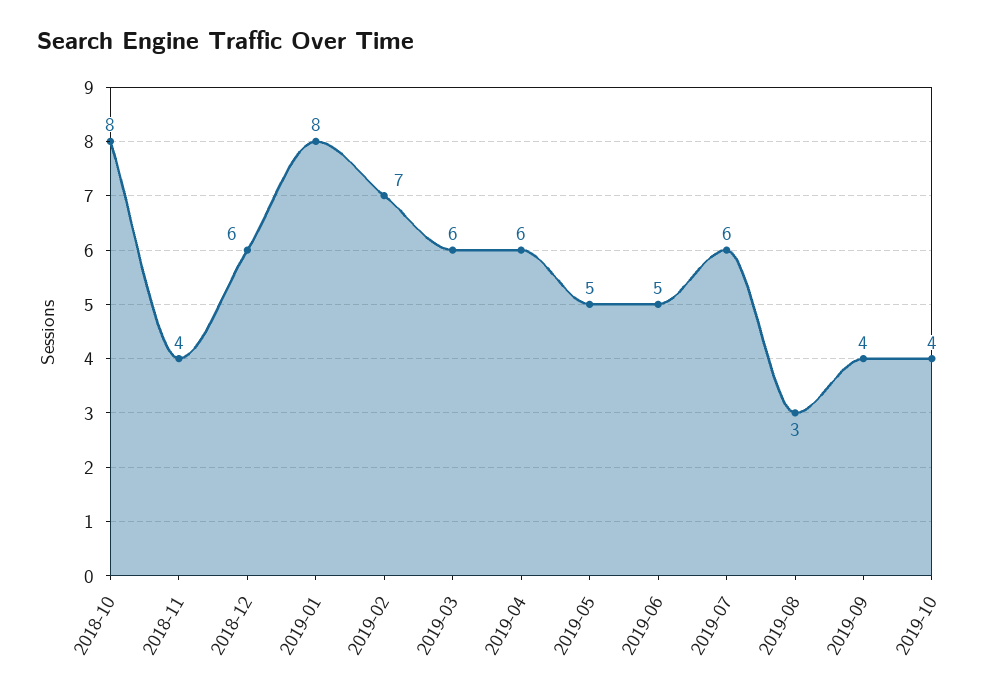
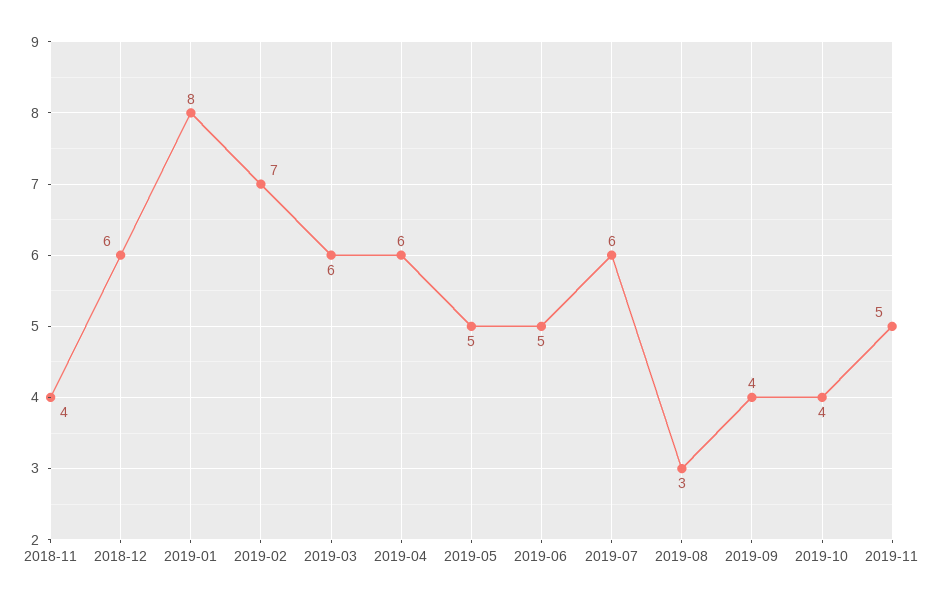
2018-10: 8 -> none
2019-11: none -> 5

